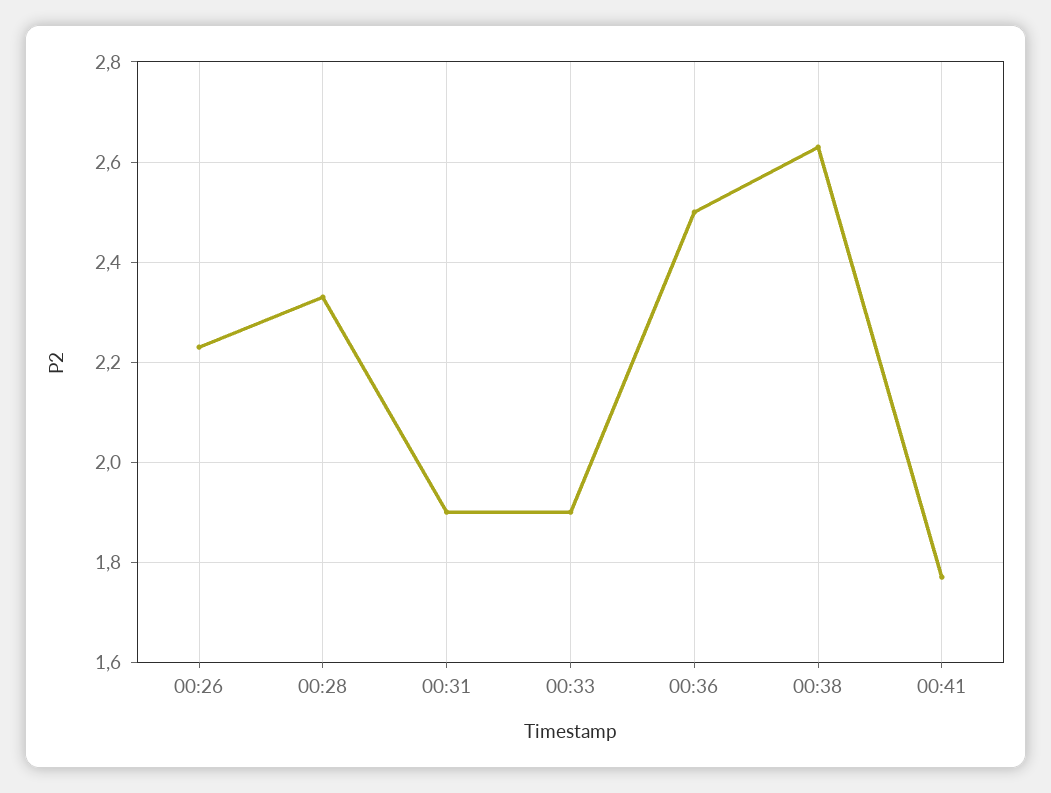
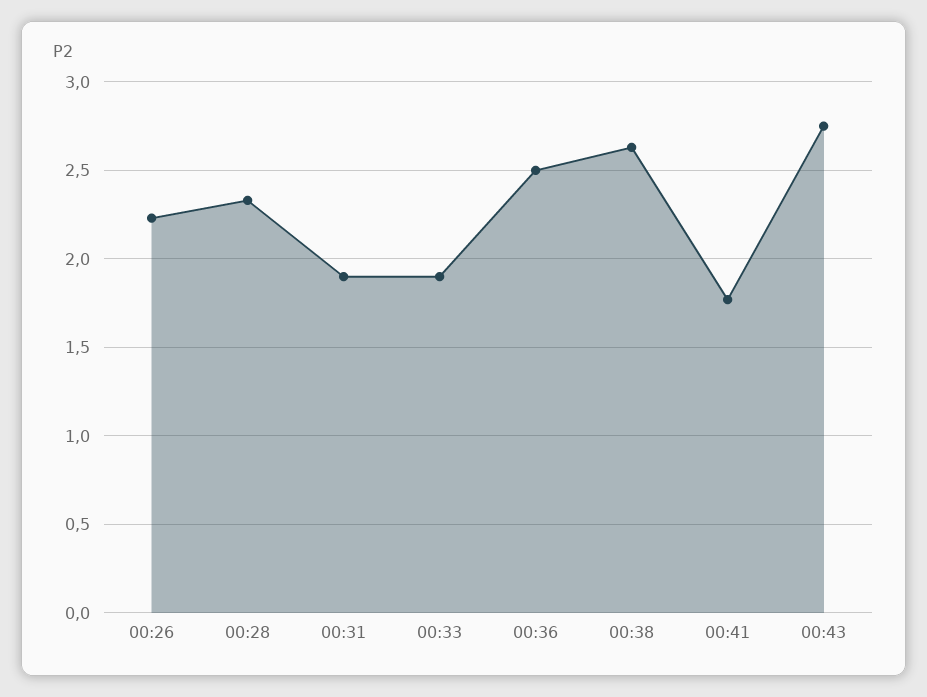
00:43: none -> 2.75

